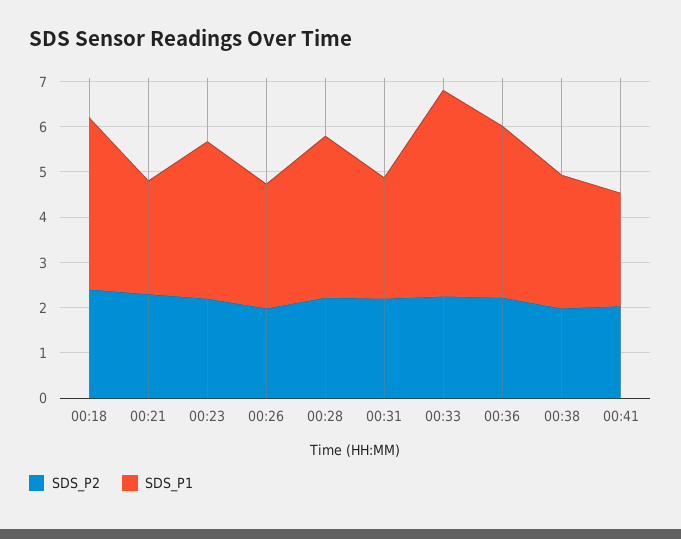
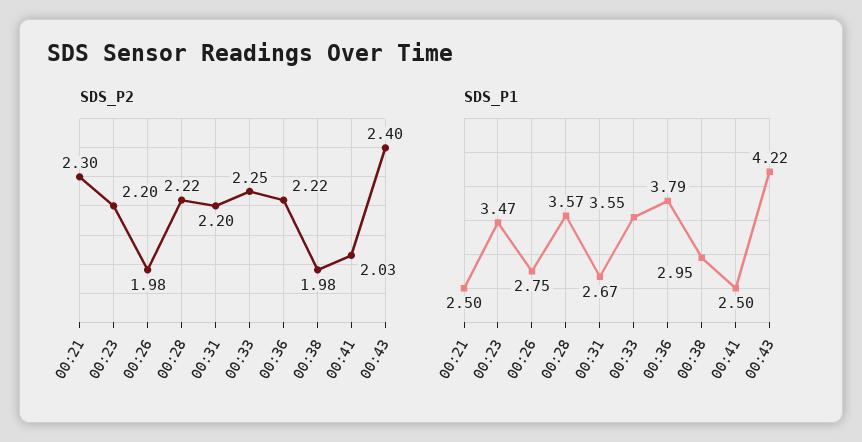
SDS_P2, 00:18: 2.4 -> none
SDS_P1, 00:18: 3.8 -> none
SDS_P1, 00:33: 4.6 -> 3.55
SDS_P2, 00:43: none -> 2.4
SDS_P1, 00:43: none -> 4.22

